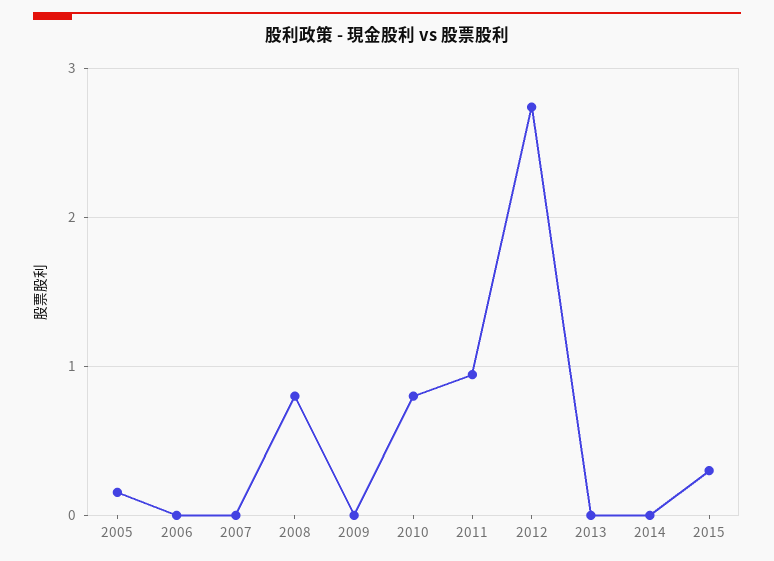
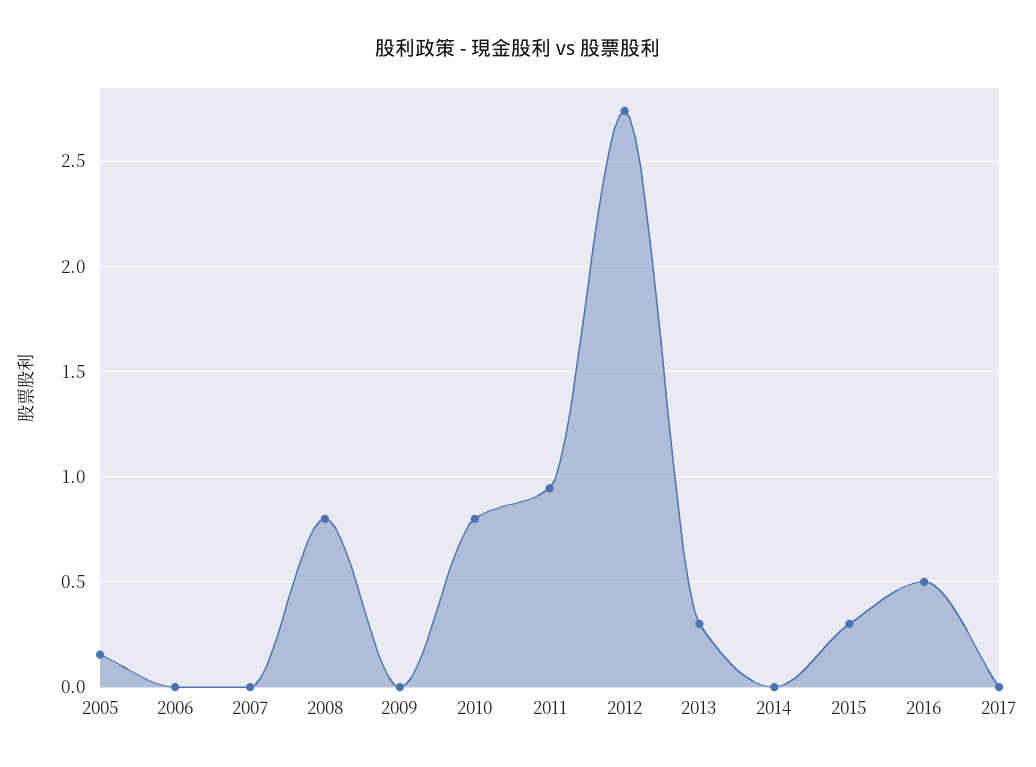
2013: 0 -> 0.3
2016: none -> 0.5
2017: none -> 0

